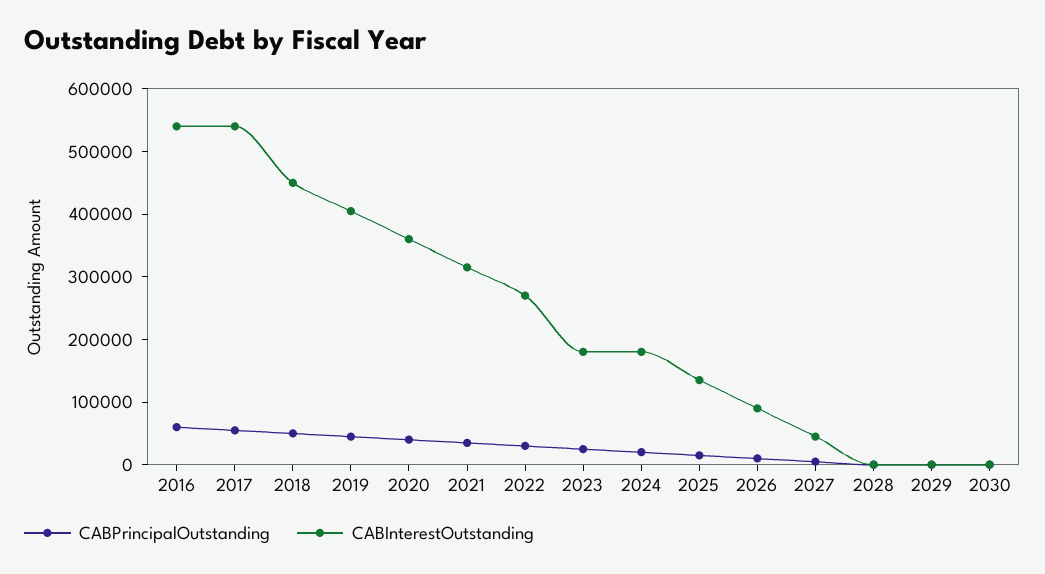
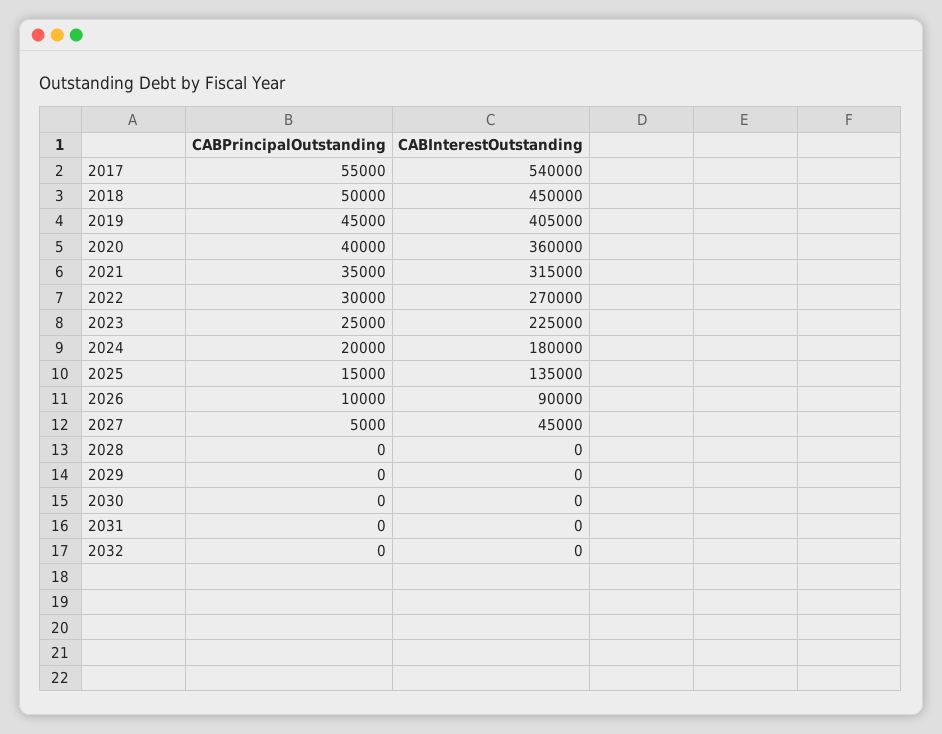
CABPrincipalOutstanding, 2016: 60000 -> none
CABInterestOutstanding, 2016: 540000 -> none
CABInterestOutstanding, 2023: 180000 -> 225000
CABPrincipalOutstanding, 2031: none -> 0
CABInterestOutstanding, 2031: none -> 0
CABPrincipalOutstanding, 2032: none -> 0
CABInterestOutstanding, 2032: none -> 0

